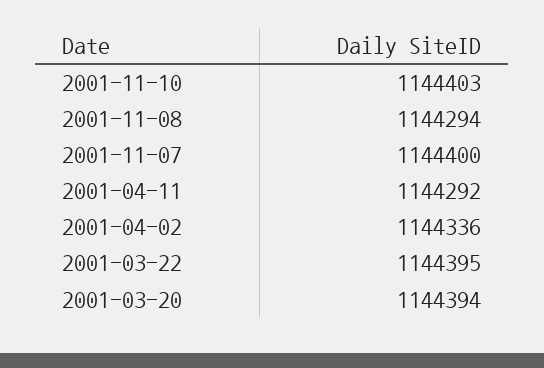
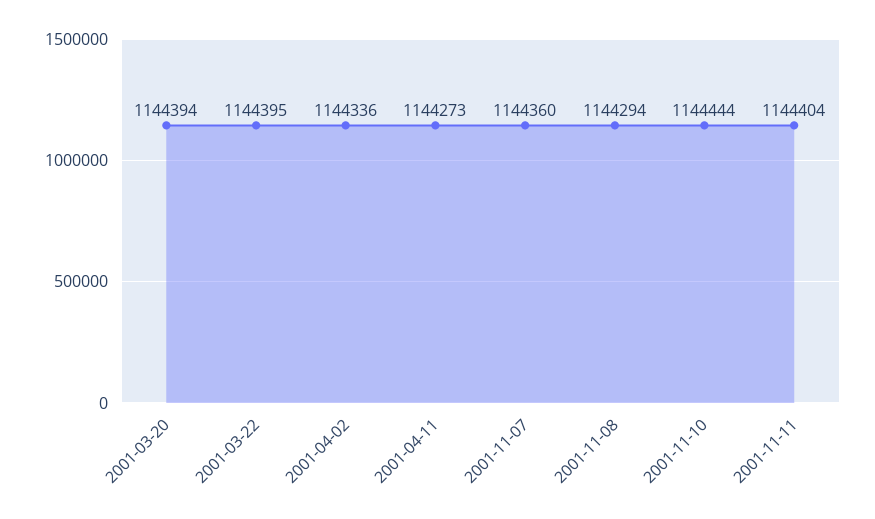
2001-11-10: 1144403 -> 1144444
2001-11-07: 1144400 -> 1144360
2001-04-11: 1144292 -> 1144273
2001-11-11: none -> 1144404

